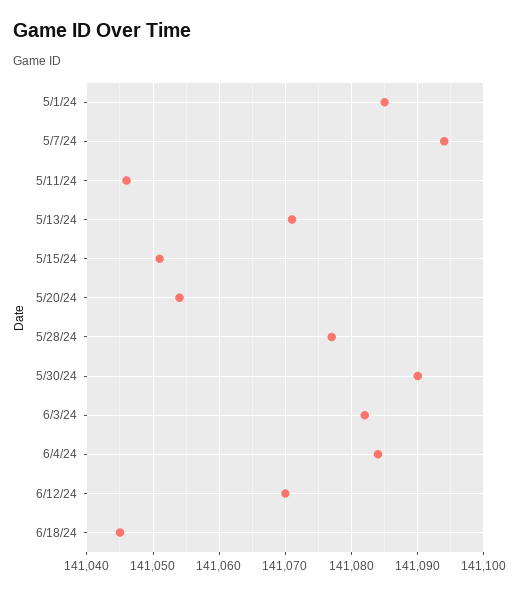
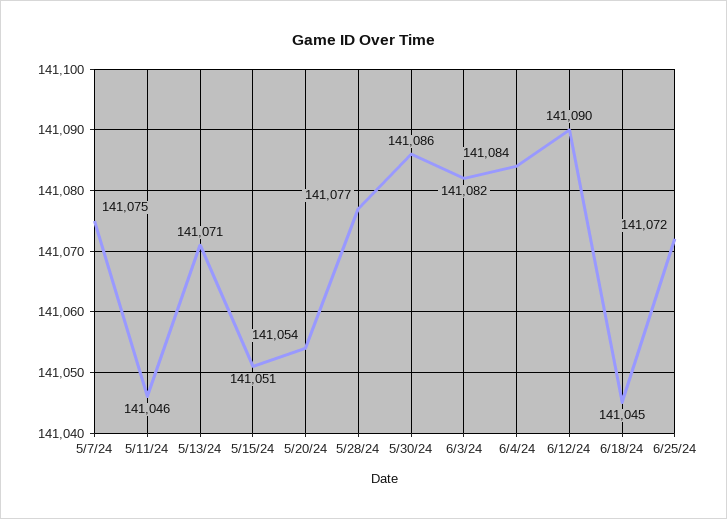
5/1/24: 141085 -> none
5/7/24: 141094 -> 141075
5/30/24: 141090 -> 141086
6/12/24: 141070 -> 141090
6/25/24: none -> 141072

